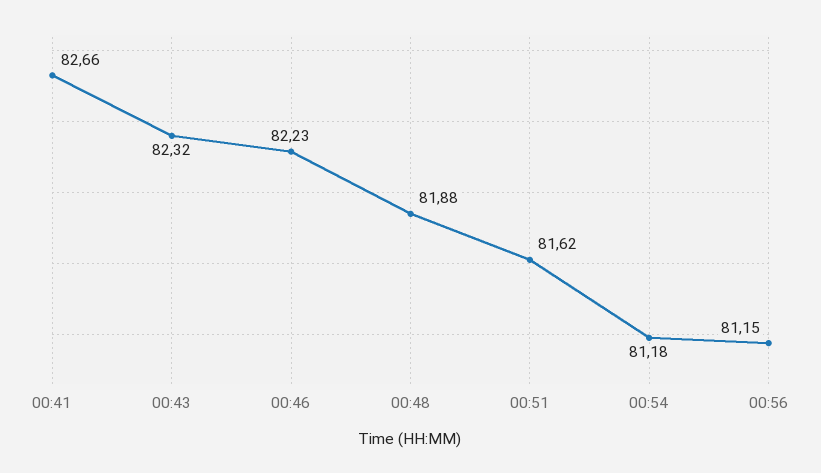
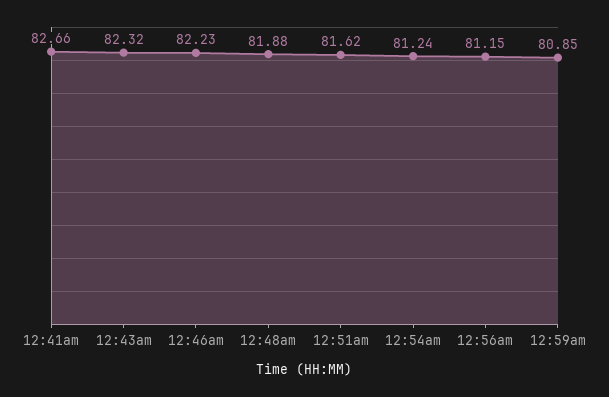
00:54: 81.18 -> 81.24
12:59am: none -> 80.85

